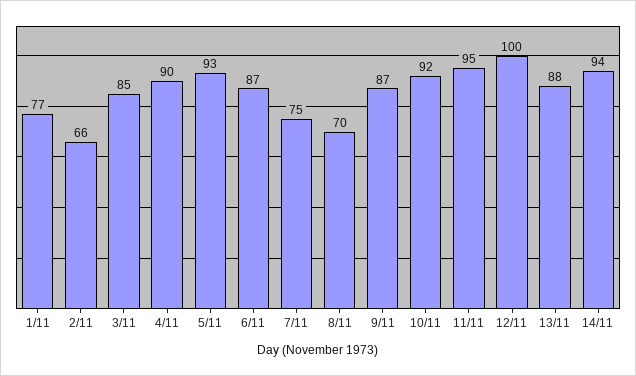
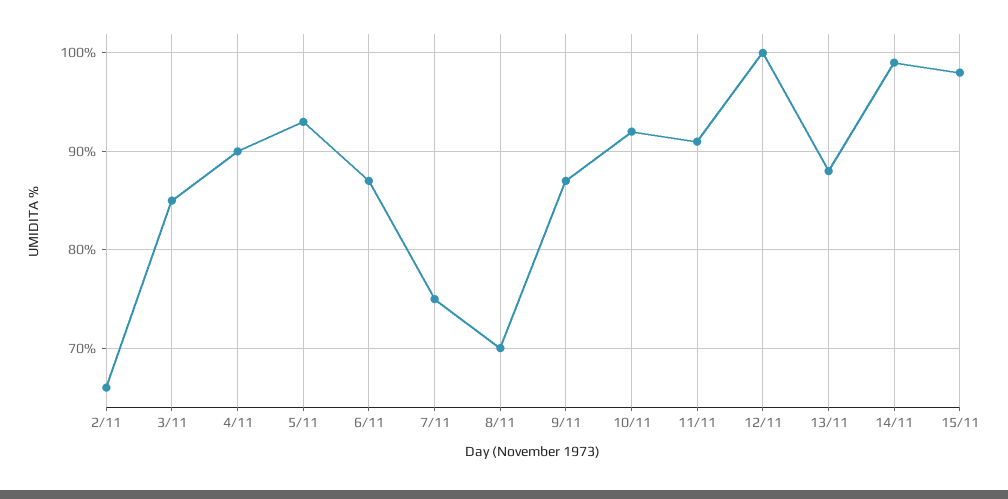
1/11: 77 -> none
11/11: 95 -> 91
14/11: 94 -> 99
15/11: none -> 98

